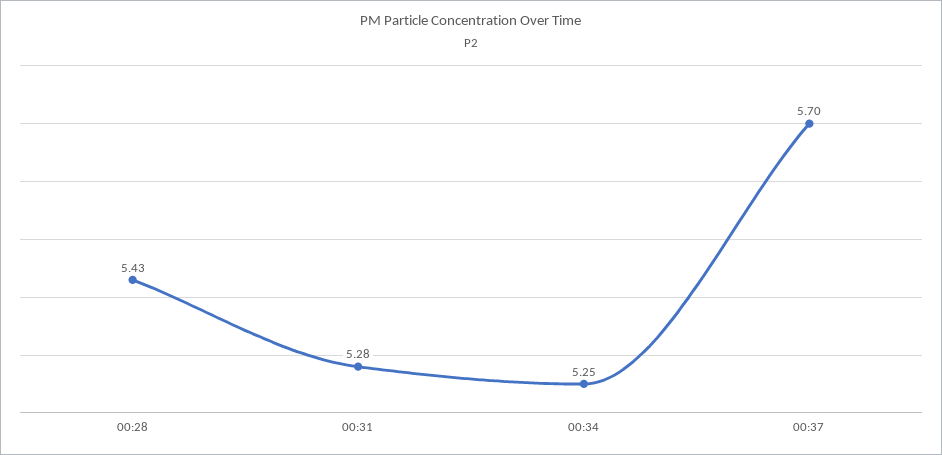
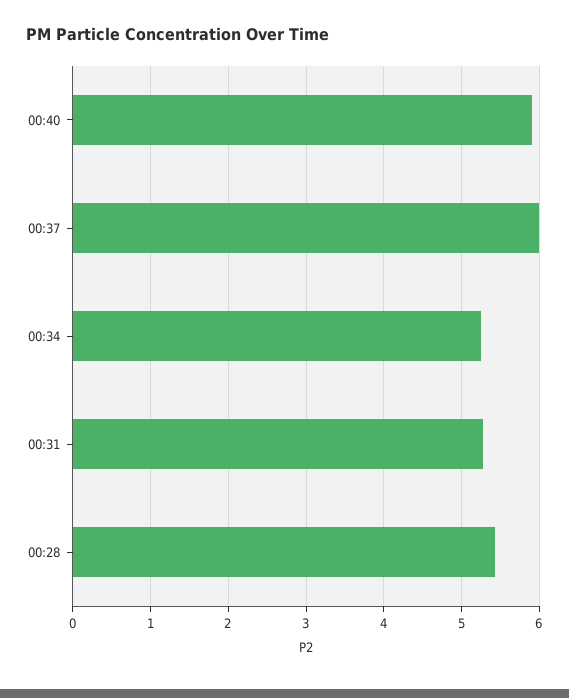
00:37: 5.7 -> 6
00:40: none -> 5.9

